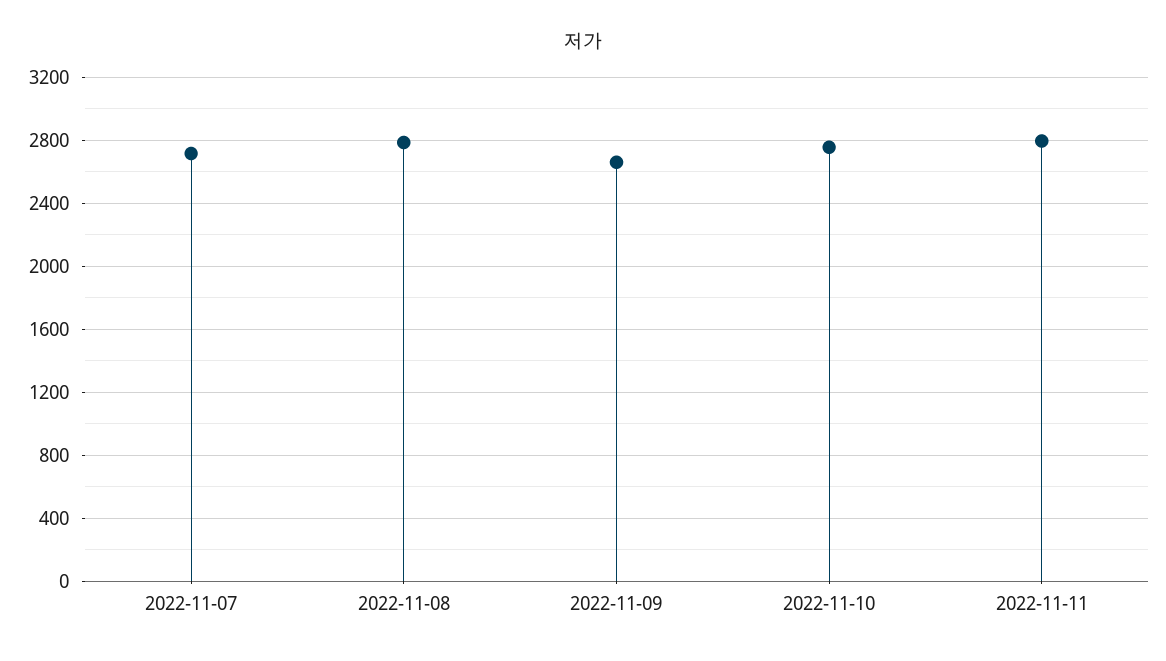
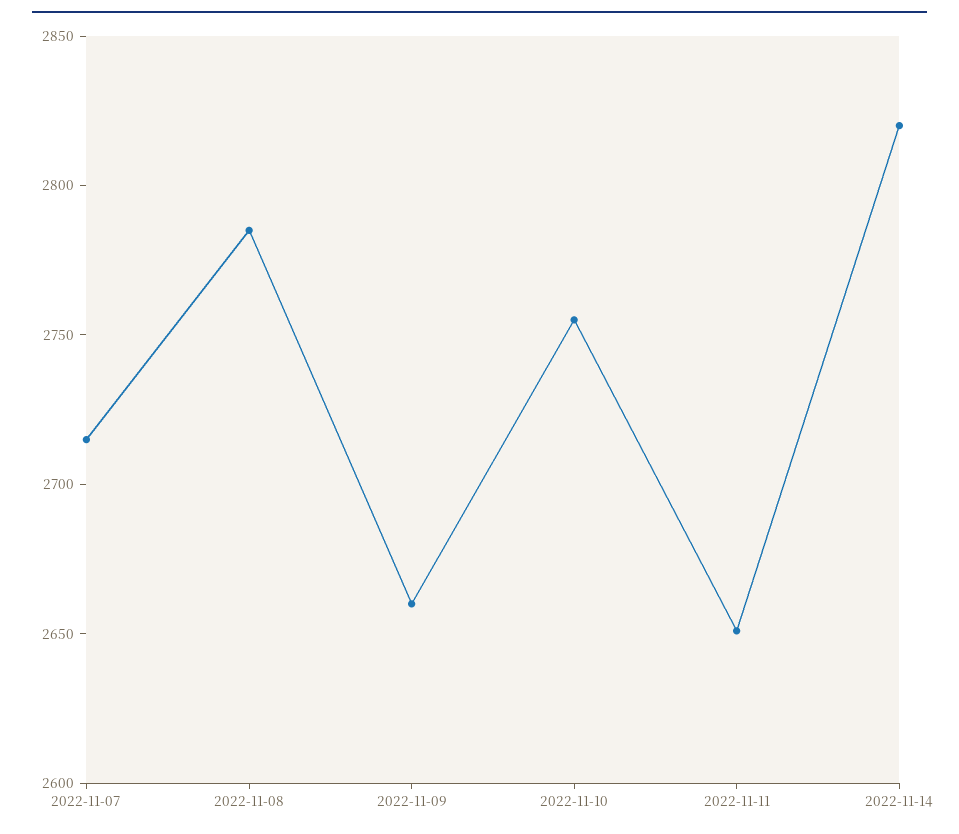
2022-11-11: 2800 -> 2650
2022-11-14: none -> 2820

